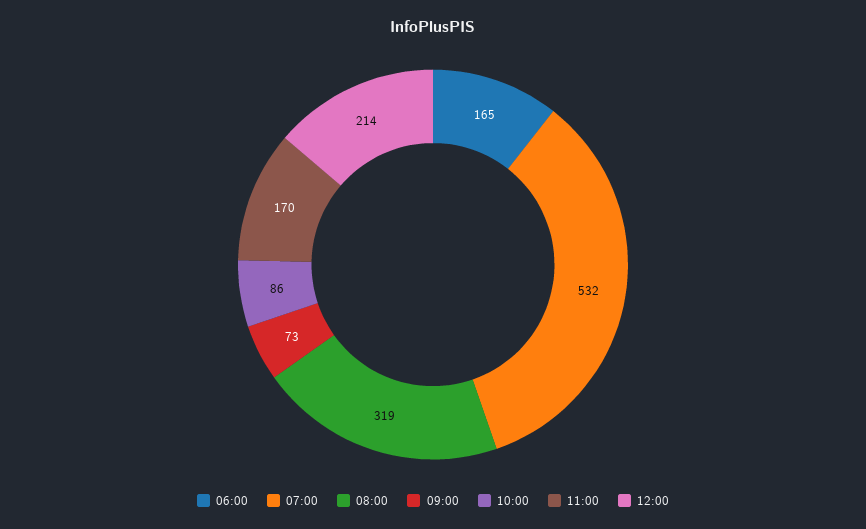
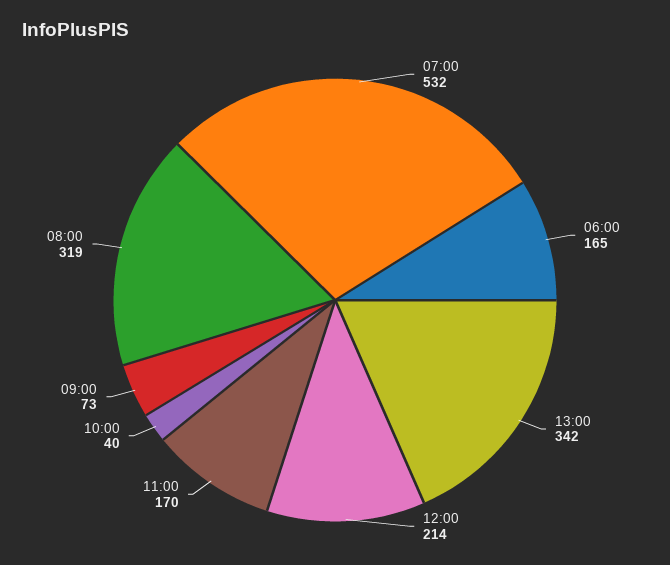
10:00: 86 -> 40
13:00: none -> 342

